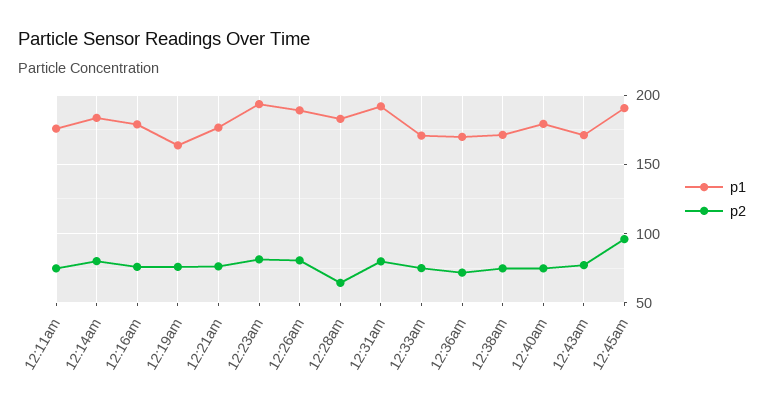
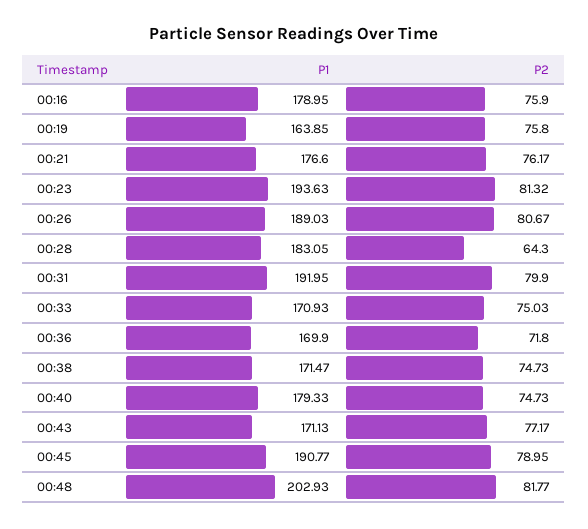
p1, 12:11am: 175 -> none
p2, 12:11am: 75 -> none
p1, 12:14am: 185 -> none
p2, 12:14am: 80 -> none
p2, 12:45am: 95 -> 78.95
p1, 00:48: none -> 202.93
p2, 00:48: none -> 81.77

